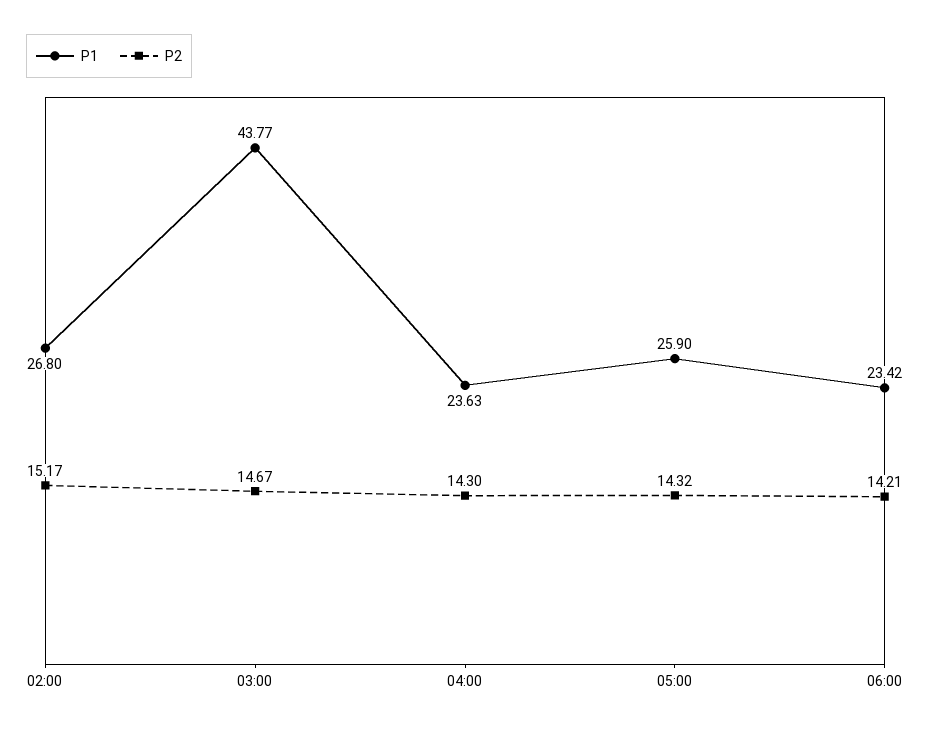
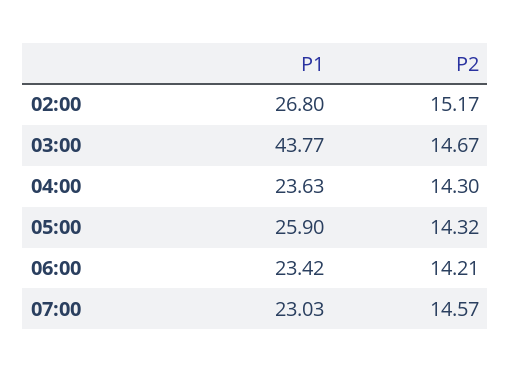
P1, 07:00: none -> 23.03
P2, 07:00: none -> 14.57

